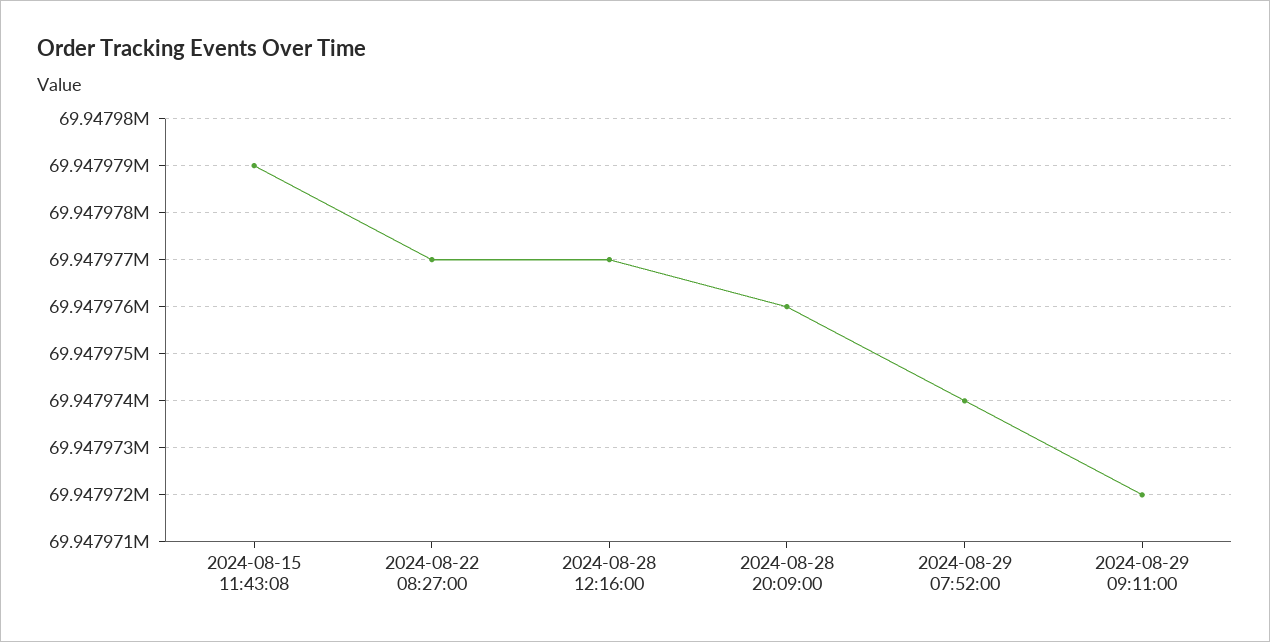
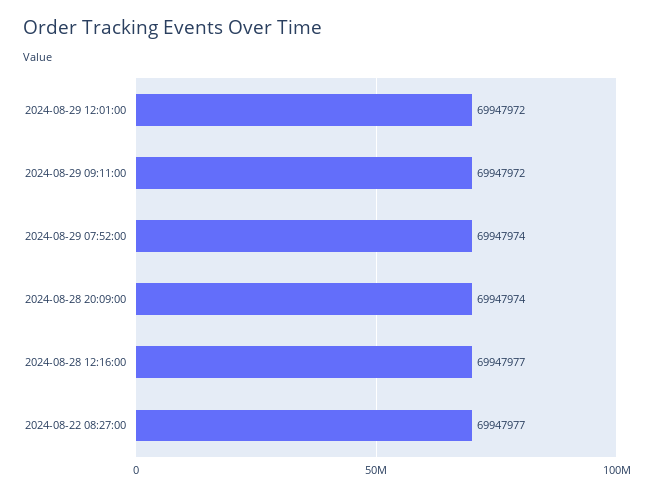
2024-08-15 11:43:08: 69947979 -> none
2024-08-28 20:09:00: 69947976 -> 69947974
2024-08-29 12:01:00: none -> 69947972

